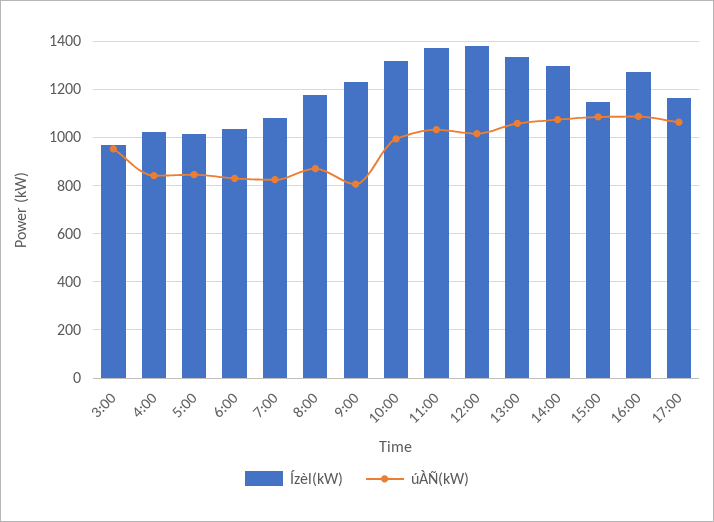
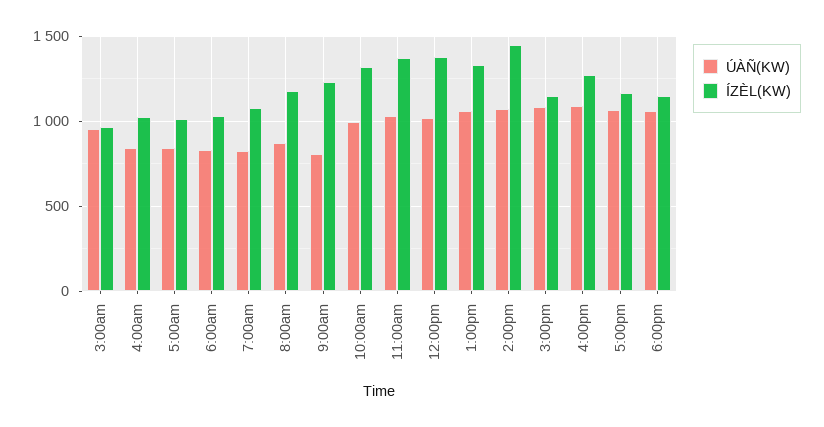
Ízèl(kW), 14:00: 1300 -> 1450
úÀÑ(kW), 6:00pm: none -> 1050
Ízèl(kW), 6:00pm: none -> 1150

